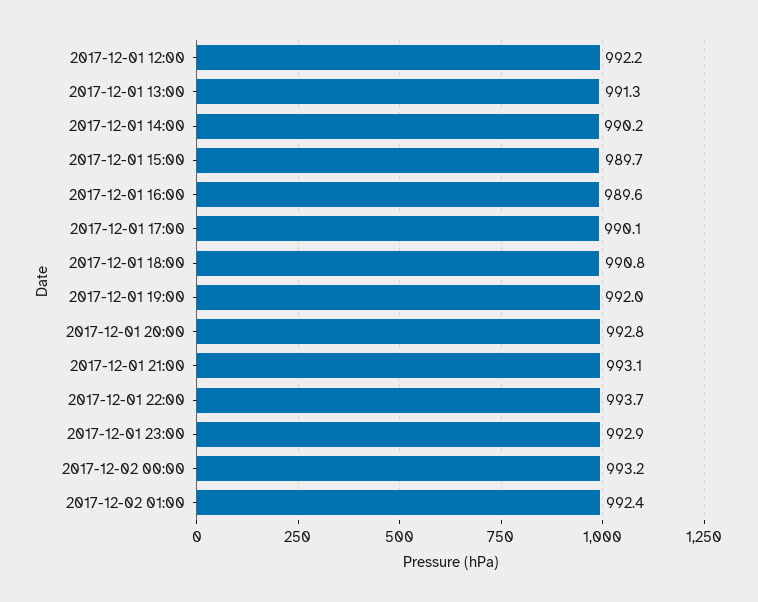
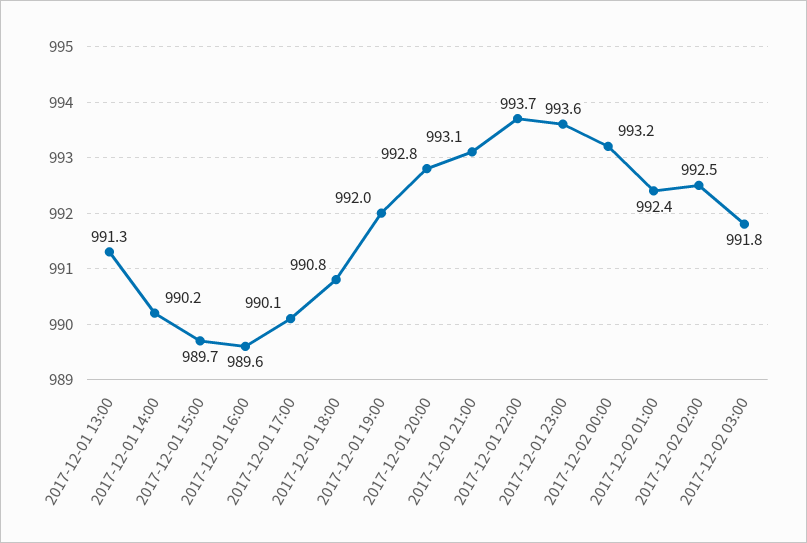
2017-12-01 12:00: 992.2 -> none
2017-12-01 23:00: 992.9 -> 993.6
2017-12-02 02:00: none -> 992.5
2017-12-02 03:00: none -> 991.8

